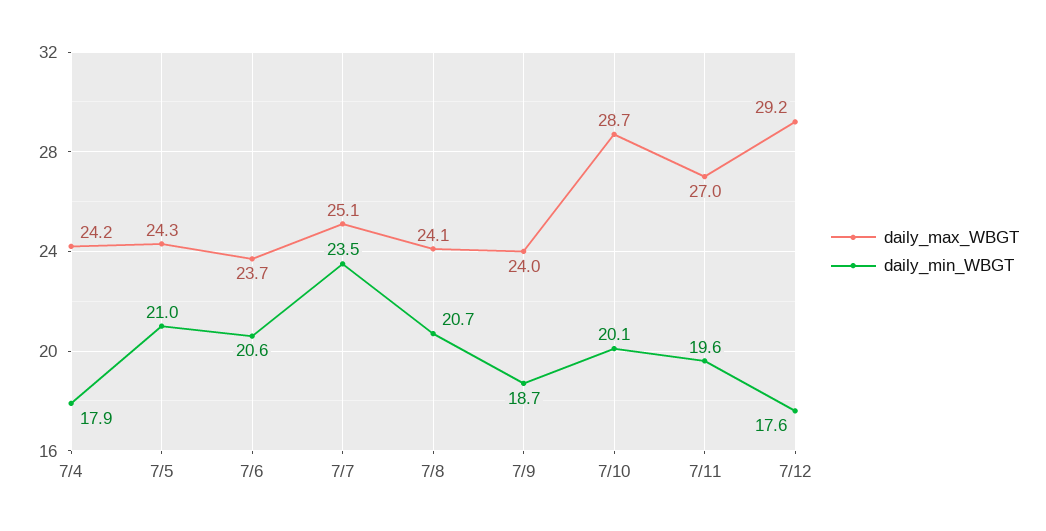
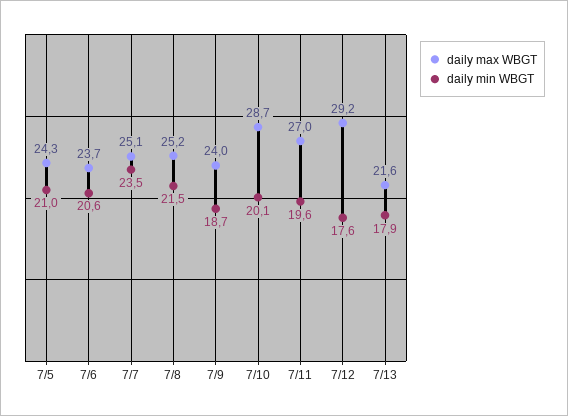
daily_max_WBGT, 7/4: 24.2 -> none
daily_min_WBGT, 7/4: 17.9 -> none
daily_max_WBGT, 7/8: 24.1 -> 25.2
daily_min_WBGT, 7/8: 20.7 -> 21.5
daily_max_WBGT, 7/13: none -> 21.6
daily_min_WBGT, 7/13: none -> 17.9

